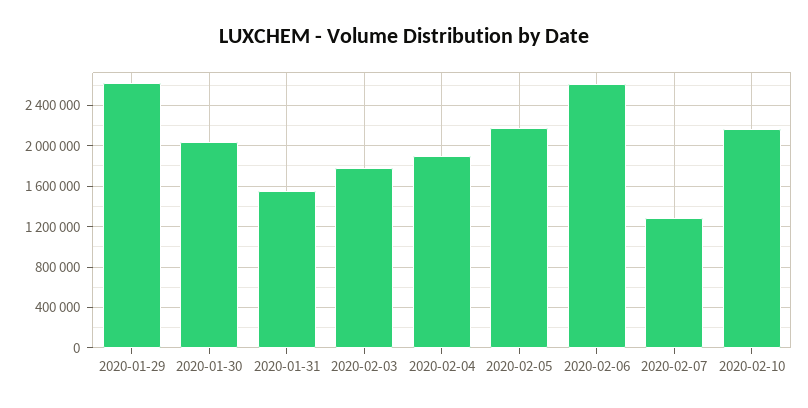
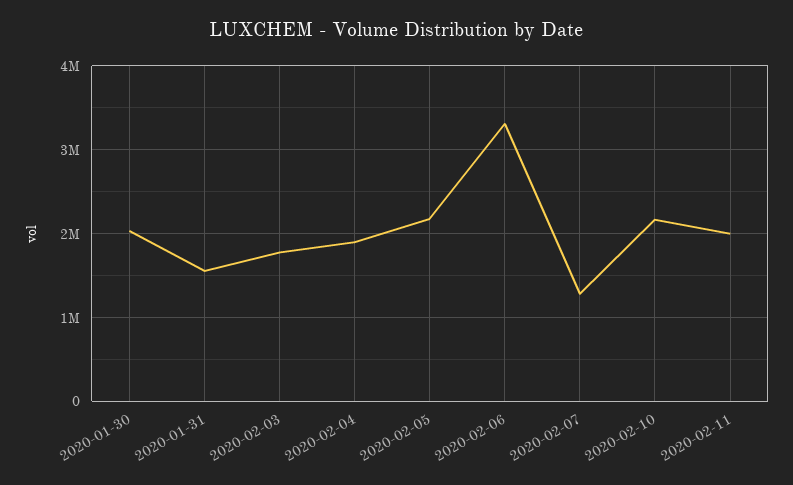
2020-01-29: 2600000 -> none
2020-02-06: 2600000 -> 3300000
2020-02-11: none -> 2000000

